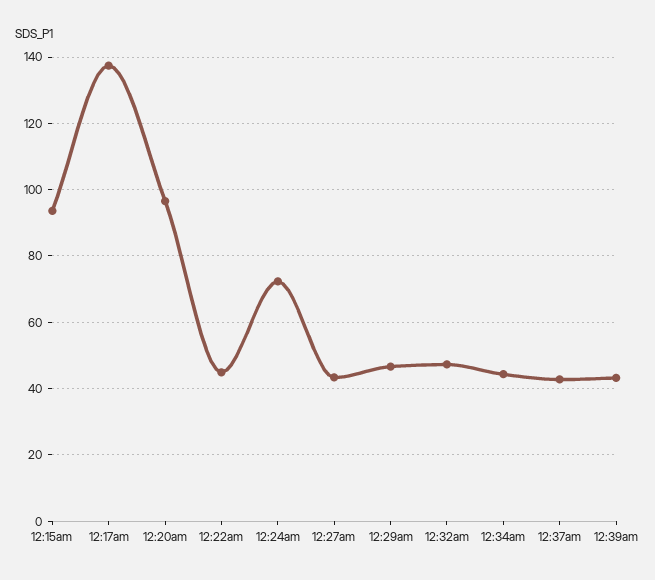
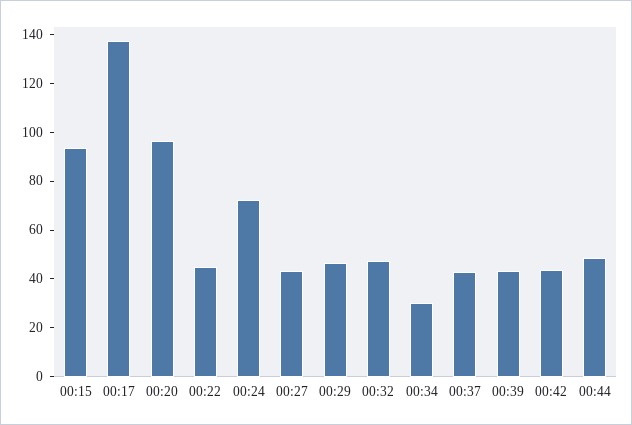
12:34am: 44 -> 30
00:42: none -> 45
00:44: none -> 50

